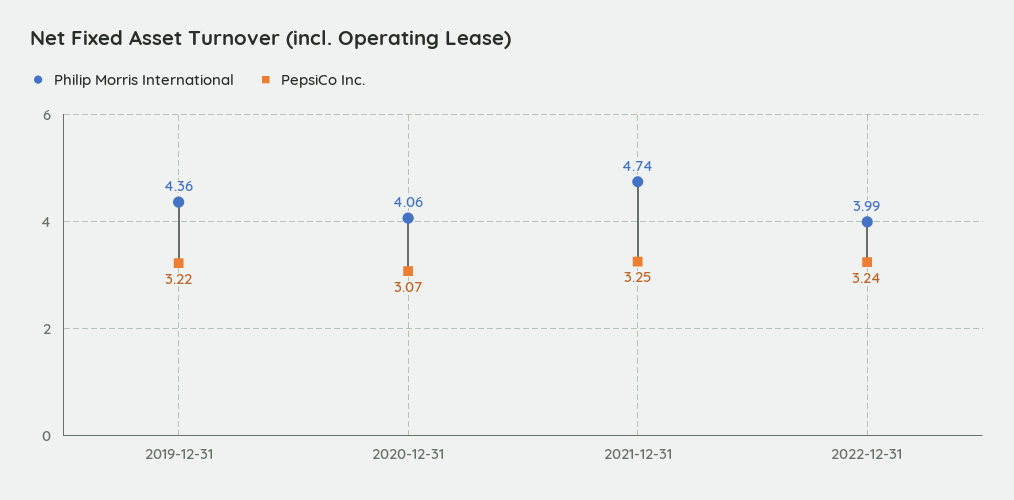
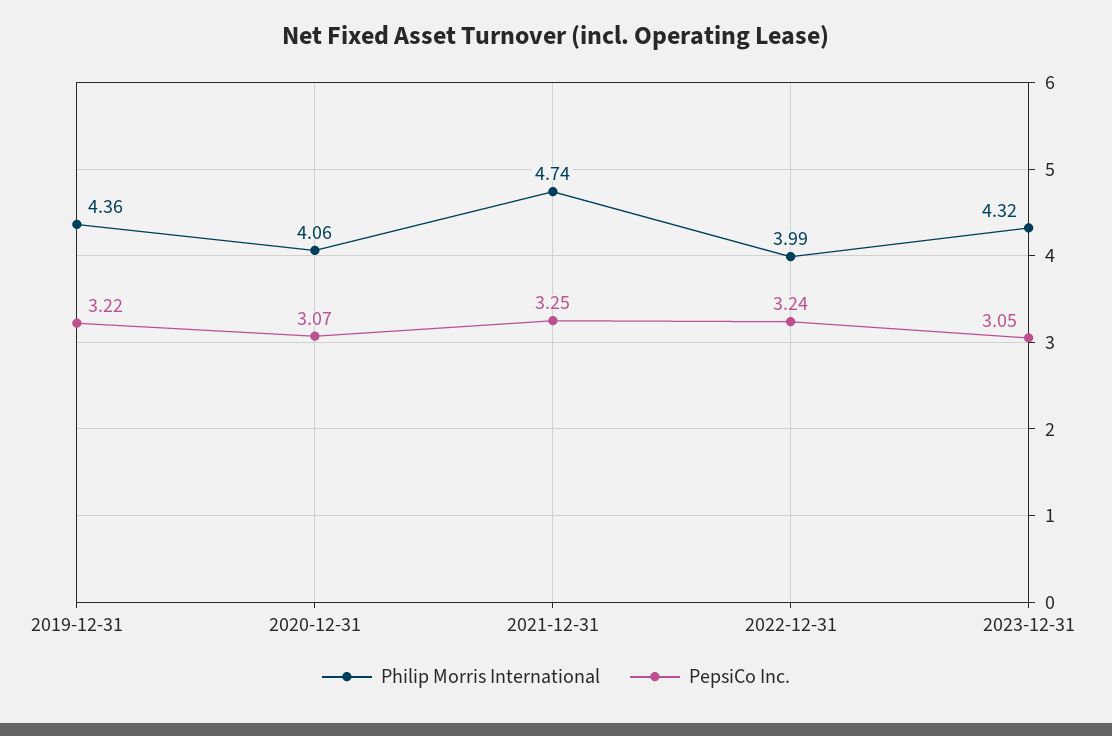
Philip Morris International, 2023-12-31: none -> 4.32
PepsiCo Inc., 2023-12-31: none -> 3.05

